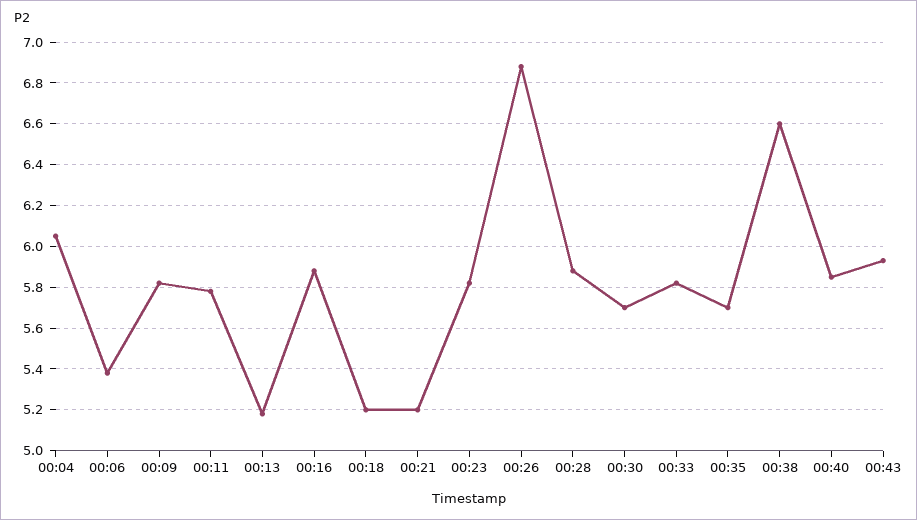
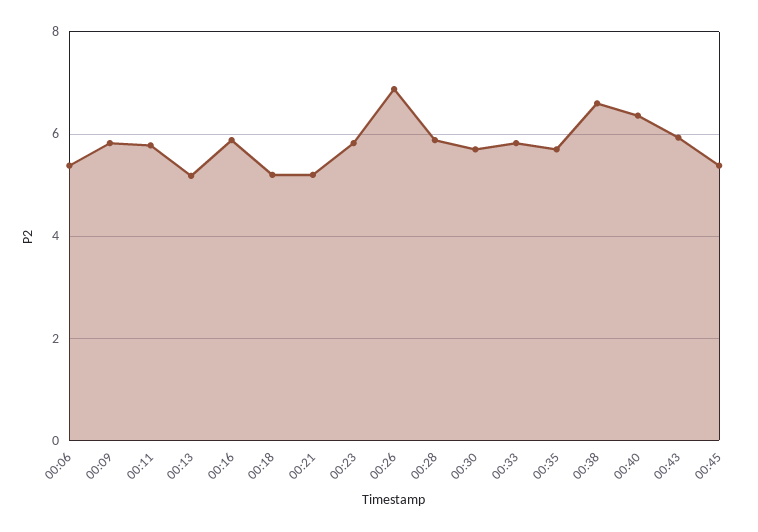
00:04: 6.05 -> none
00:40: 5.85 -> 6.4
00:45: none -> 5.4

